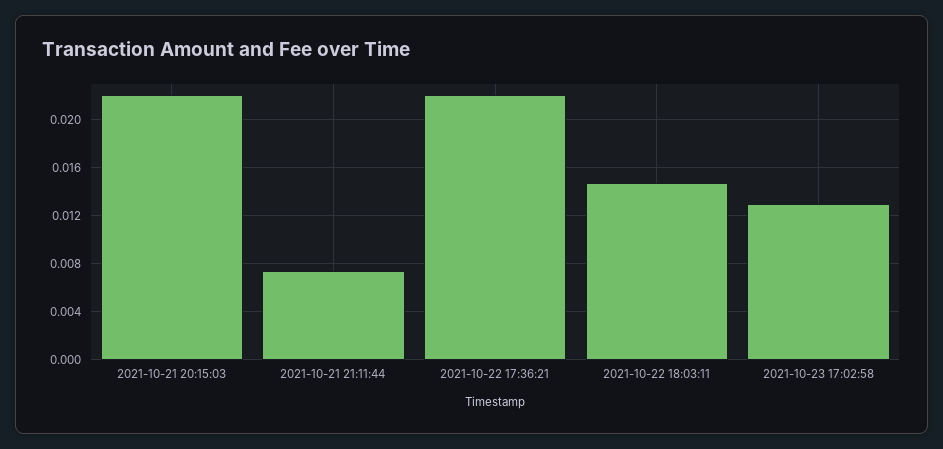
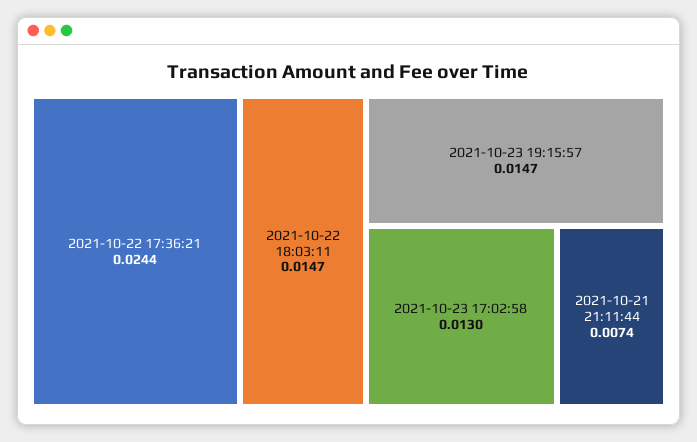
2021-10-21 20:15:03: 0.022 -> none
2021-10-22 17:36:21: 0.022 -> 0.0244
2021-10-23 19:15:57: none -> 0.0147

